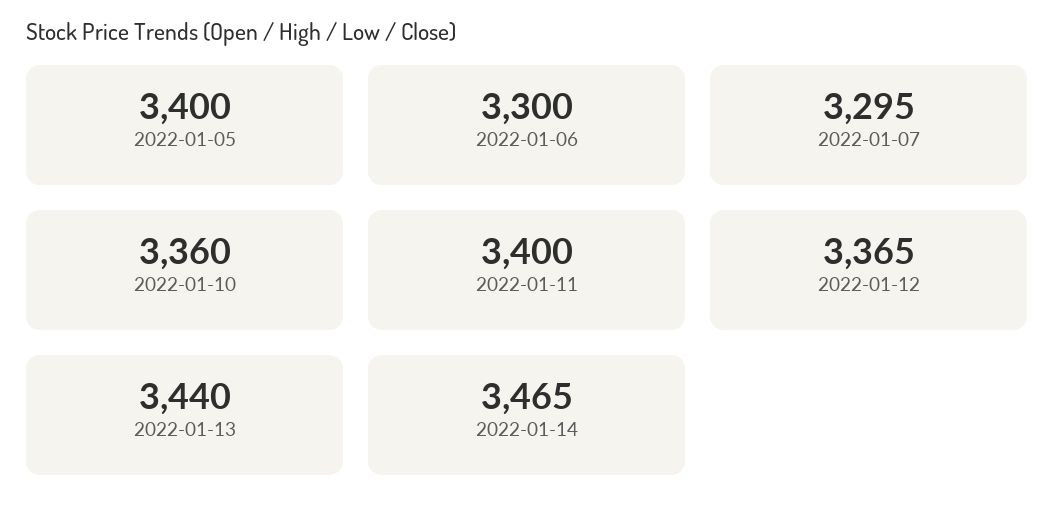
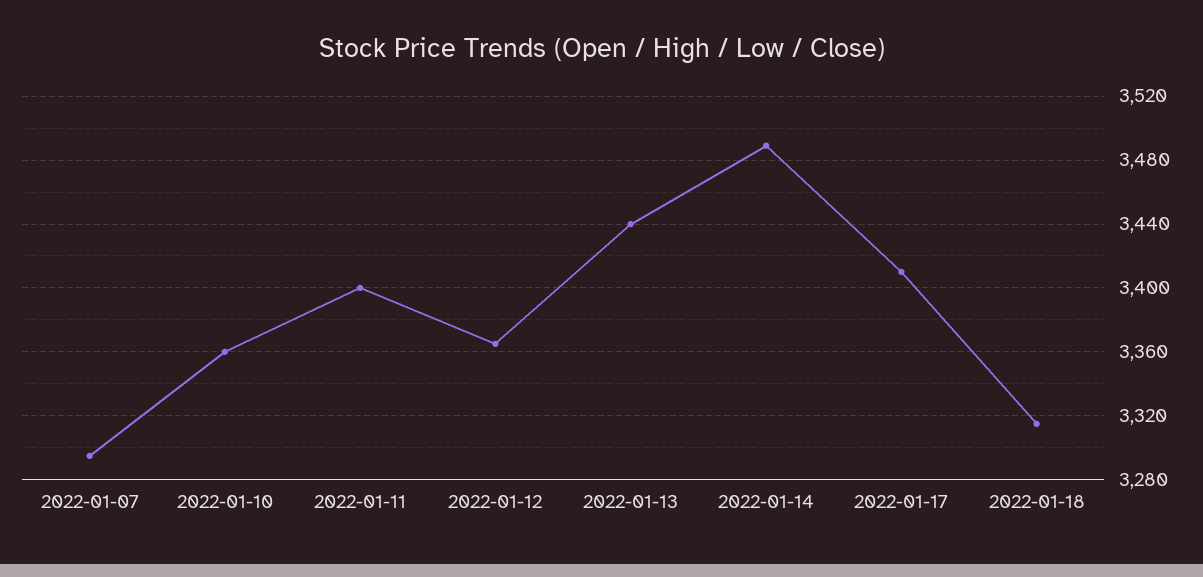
2022-01-05: 3400 -> none
2022-01-06: 3300 -> none
2022-01-14: 3465 -> 3490
2022-01-17: none -> 3410
2022-01-18: none -> 3315

